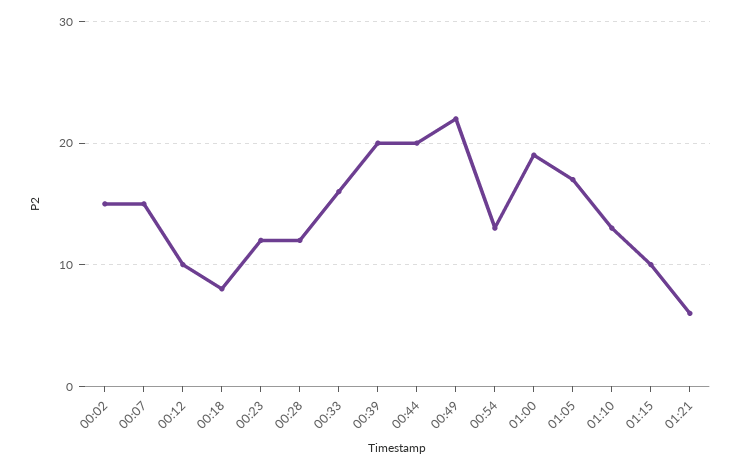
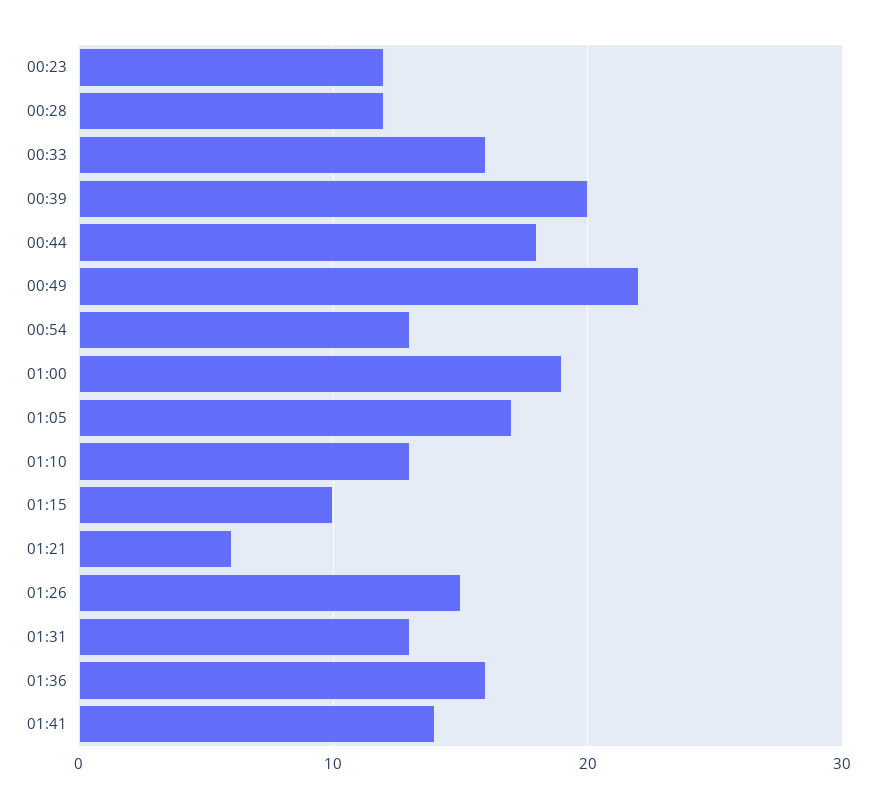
00:02: 15 -> none
00:07: 15 -> none
00:12: 10 -> none
00:18: 8 -> none
00:44: 20 -> 18
01:26: none -> 15
01:31: none -> 13
01:36: none -> 16
01:41: none -> 14

